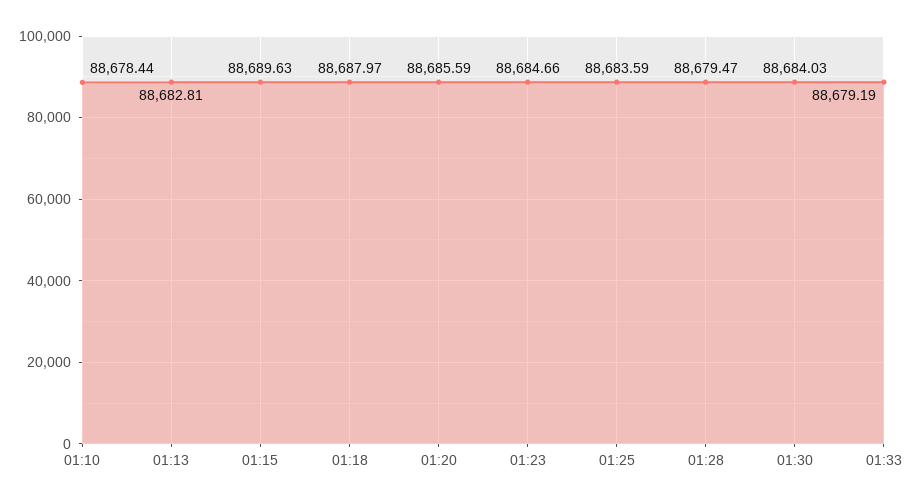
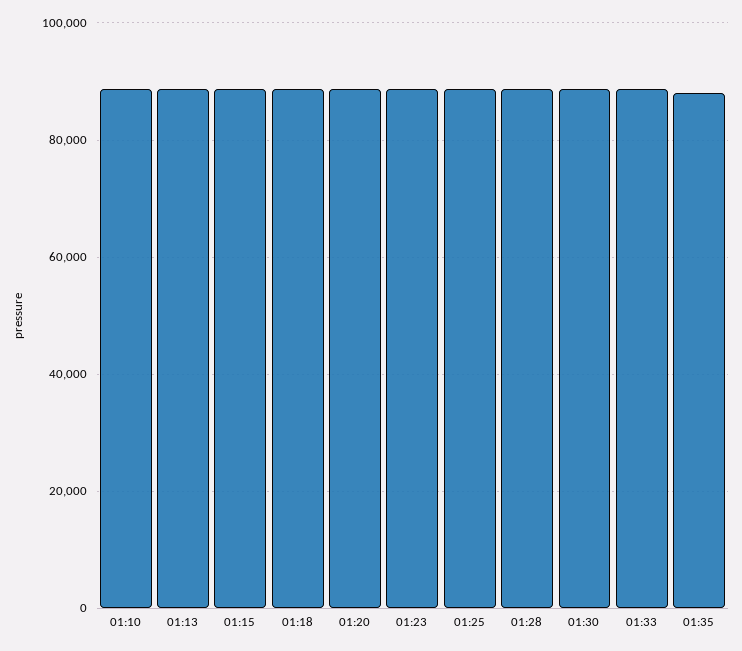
01:35: none -> 88000

